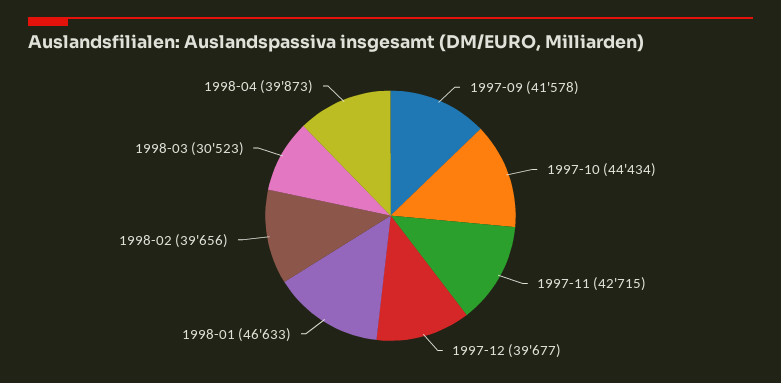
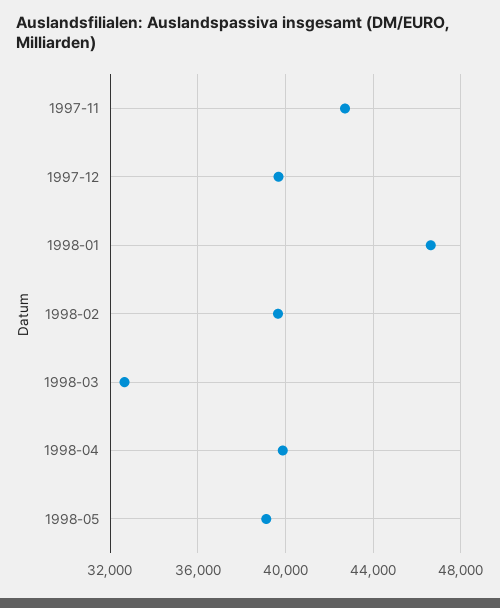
1997-09: 41578 -> none
1997-10: 44434 -> none
1998-03: 30523 -> 32500
1998-05: none -> 39000

